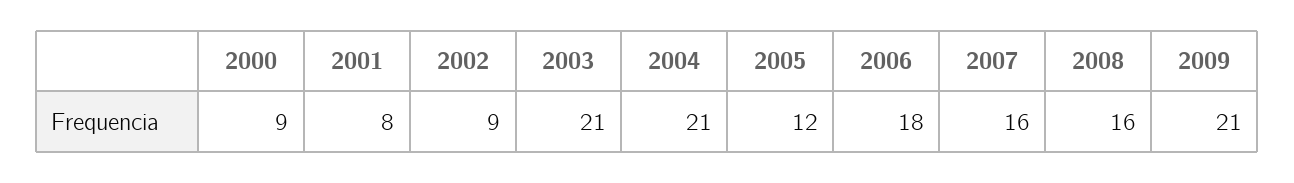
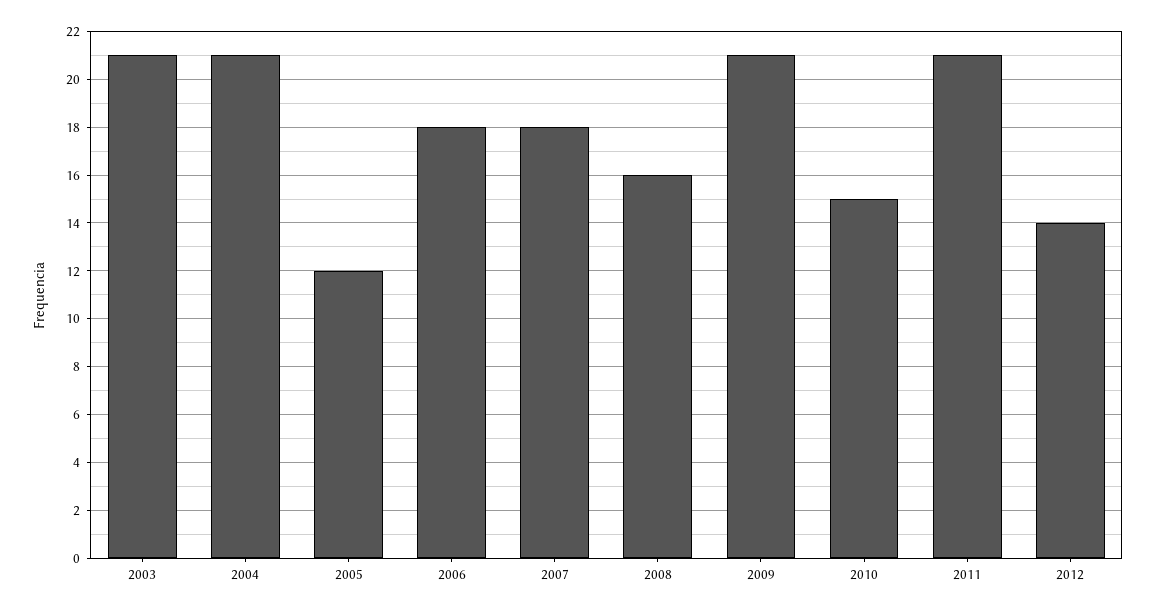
2000: 9 -> none
2001: 8 -> none
2002: 9 -> none
2007: 16 -> 18
2010: none -> 15
2011: none -> 21
2012: none -> 14

